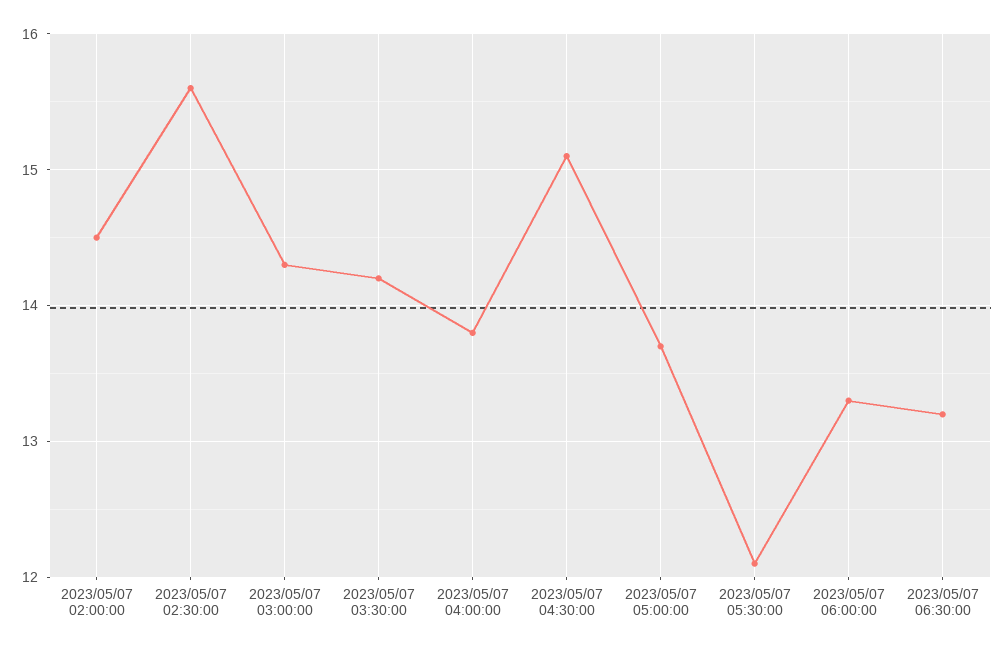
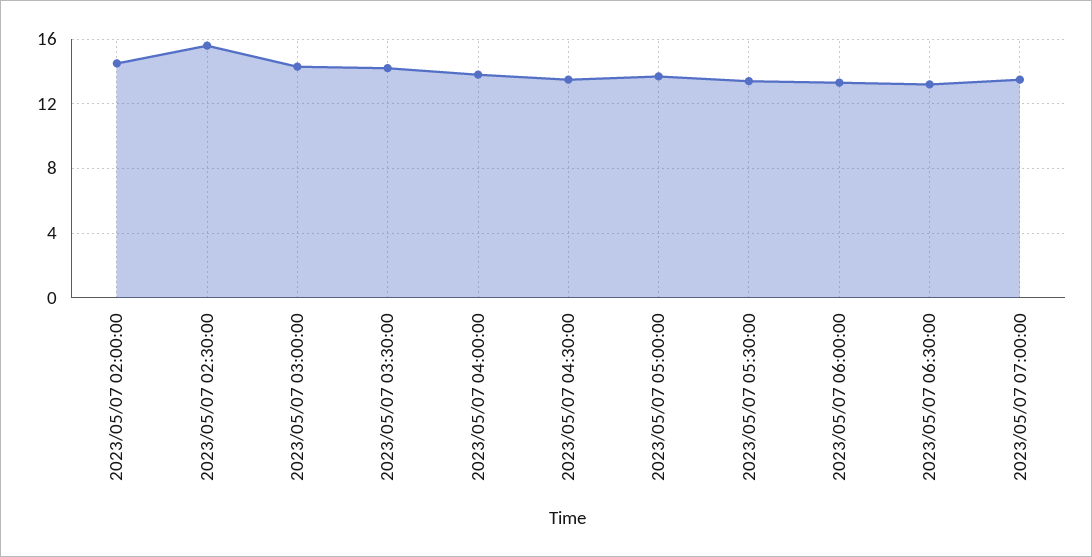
2023/05/07 04:30:00: 15.1 -> 13.5
2023/05/07 05:30:00: 12.1 -> 13.5
2023/05/07 07:00:00: none -> 13.5

